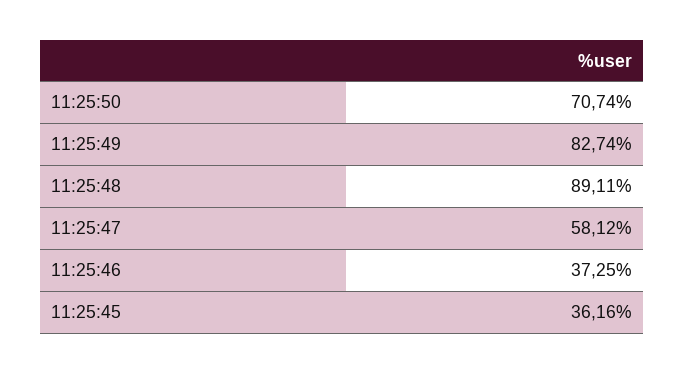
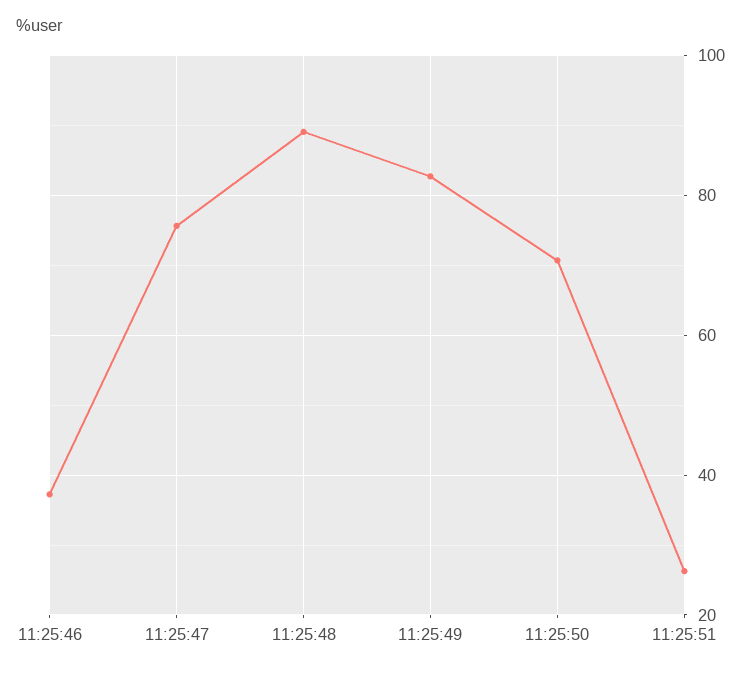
11:25:47: 58.12 -> 76
11:25:45: 36.16 -> none
11:25:51: none -> 26

